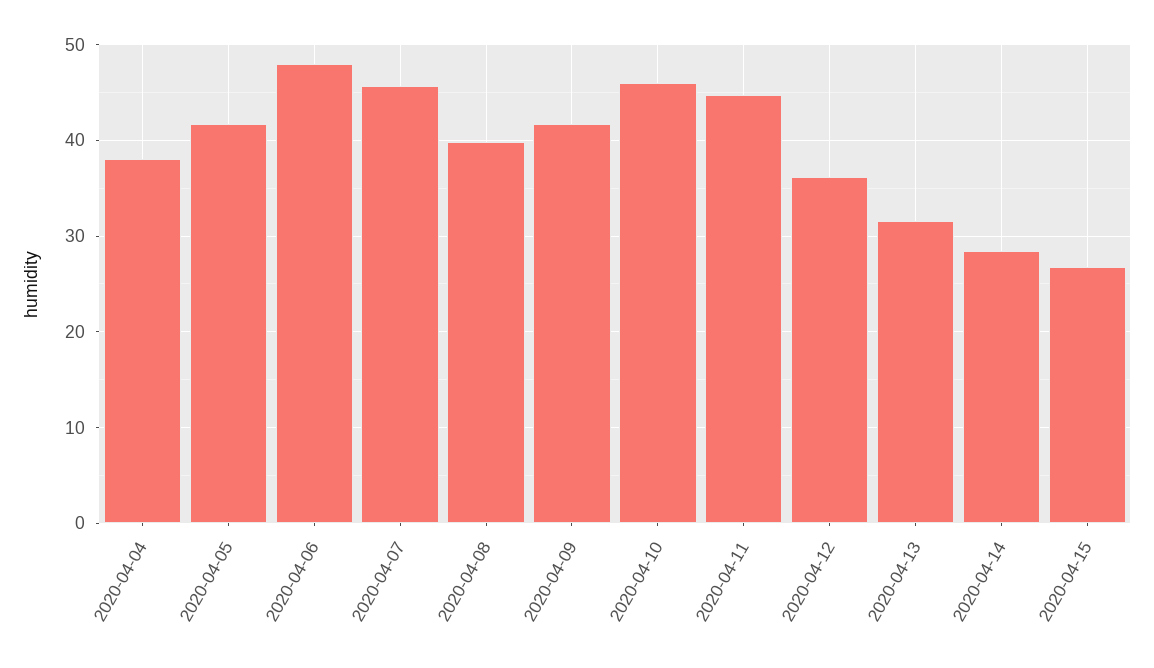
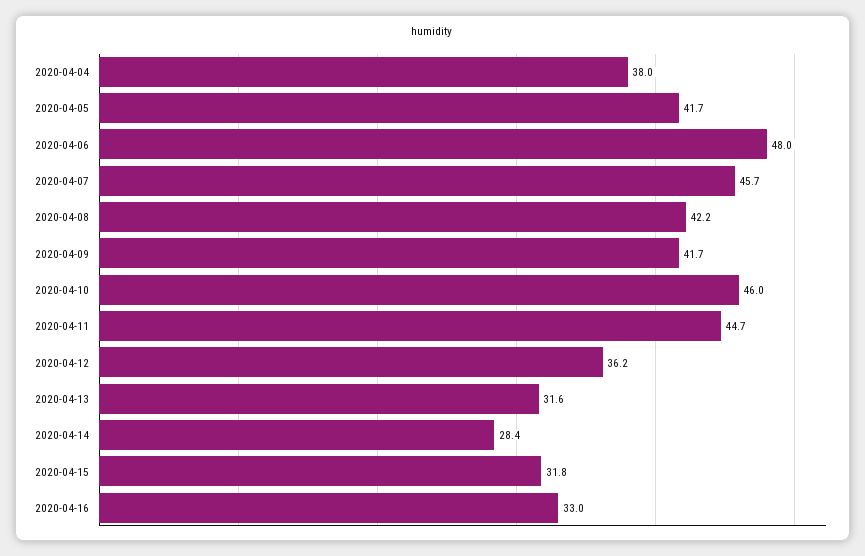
2020-04-08: 40 -> 42.2
2020-04-15: 27 -> 31.8
2020-04-16: none -> 33

